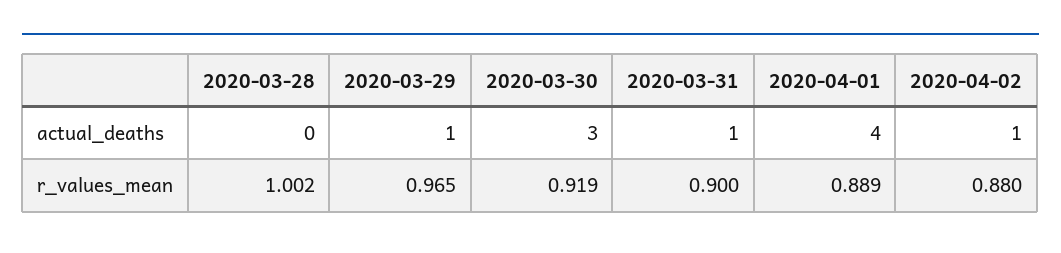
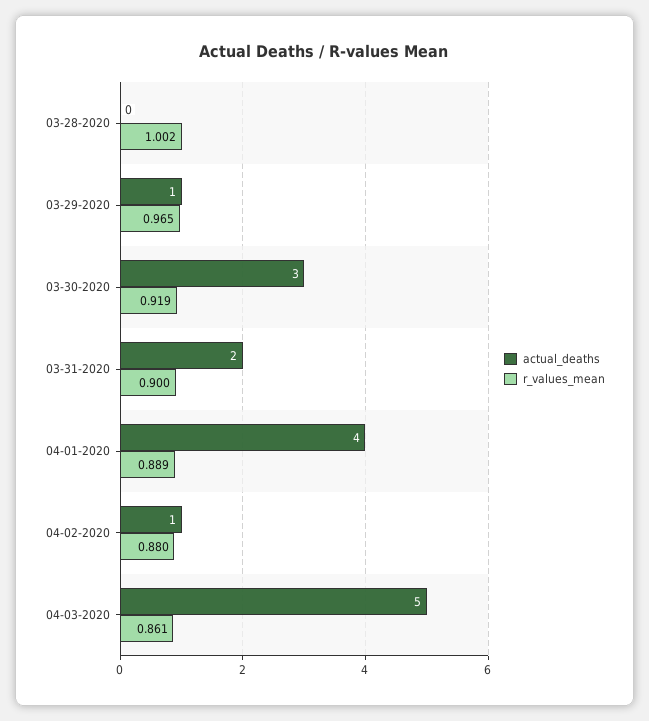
actual_deaths, 2020-03-31: 1 -> 2
actual_deaths, 04-03-2020: none -> 5
r_values_mean, 04-03-2020: none -> 0.861

